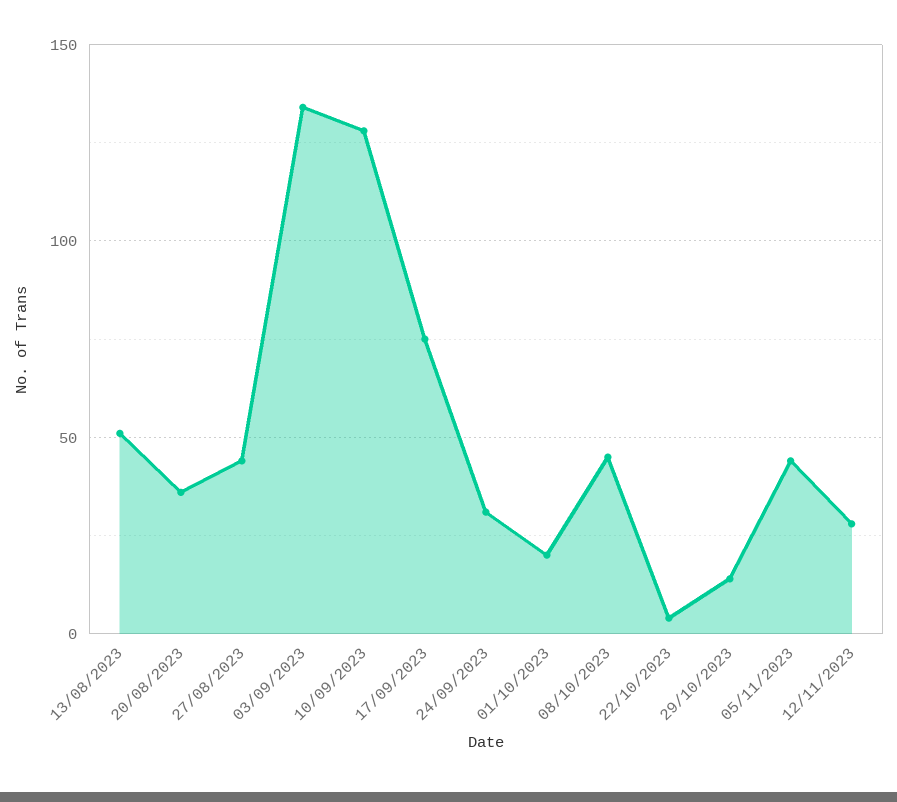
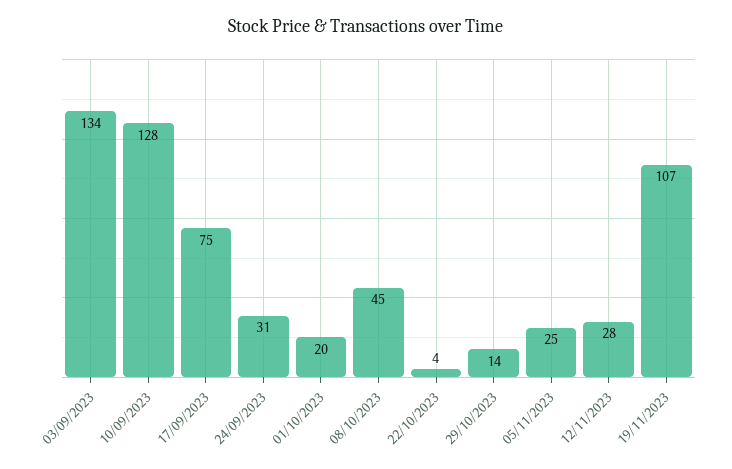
13/08/2023: 50 -> none
20/08/2023: 35 -> none
27/08/2023: 45 -> none
05/11/2023: 45 -> 25
19/11/2023: none -> 107

